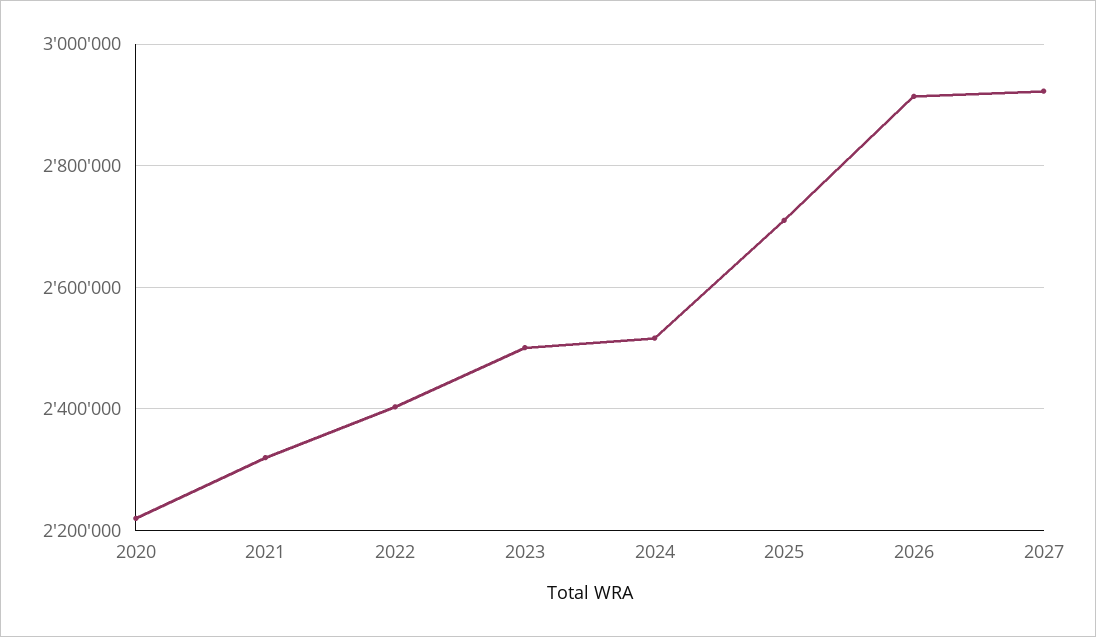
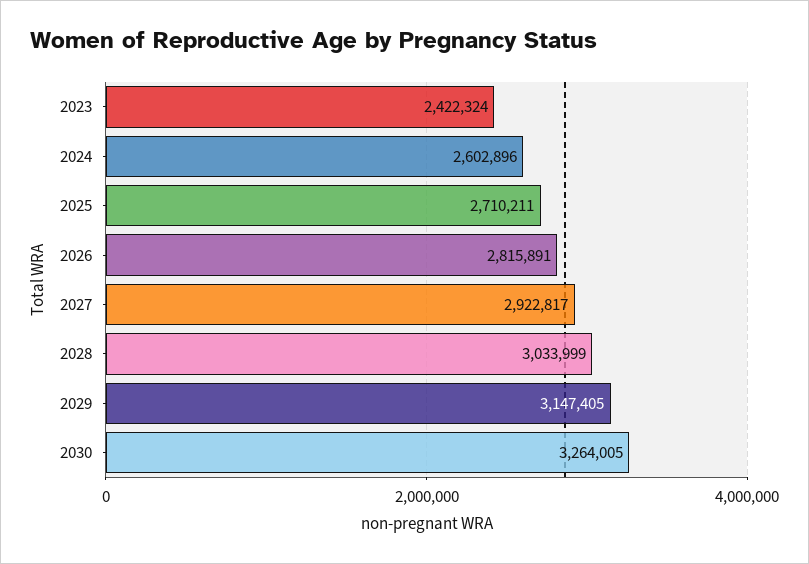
2020: 2220000 -> none
2021: 2320000 -> none
2022: 2400000 -> none
2023: 2500000 -> 2422324
2024: 2520000 -> 2602896
2026: 2920000 -> 2815891
2028: none -> 3033999
2029: none -> 3147405
2030: none -> 3264005

